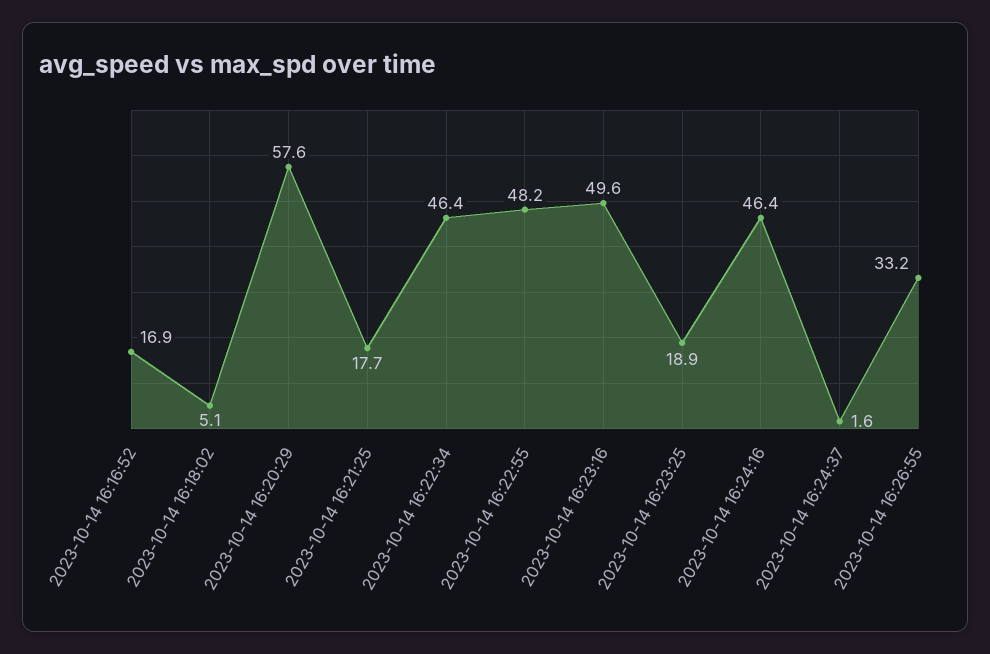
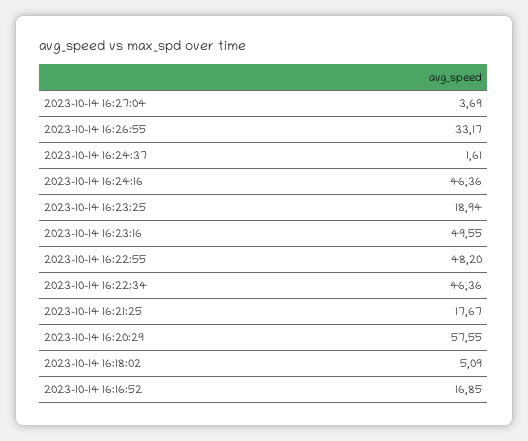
2023-10-14 16:27:04: none -> 3.69

